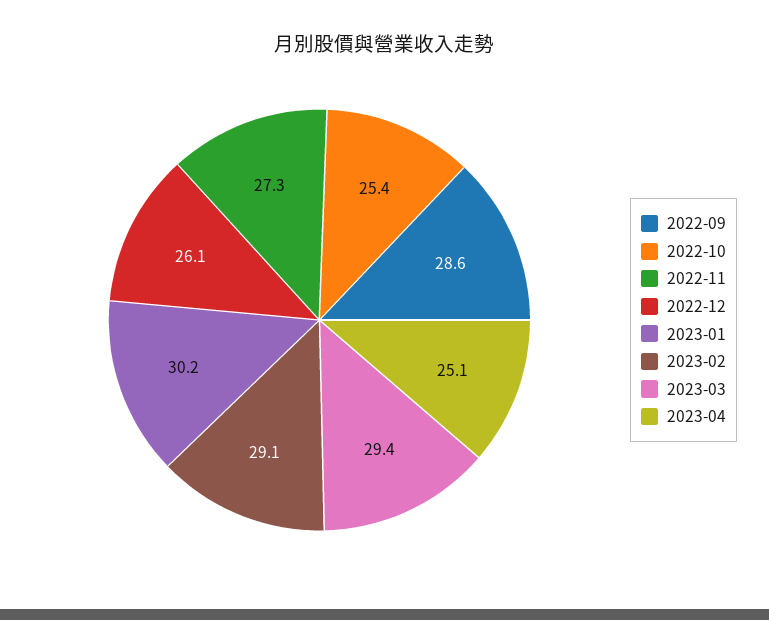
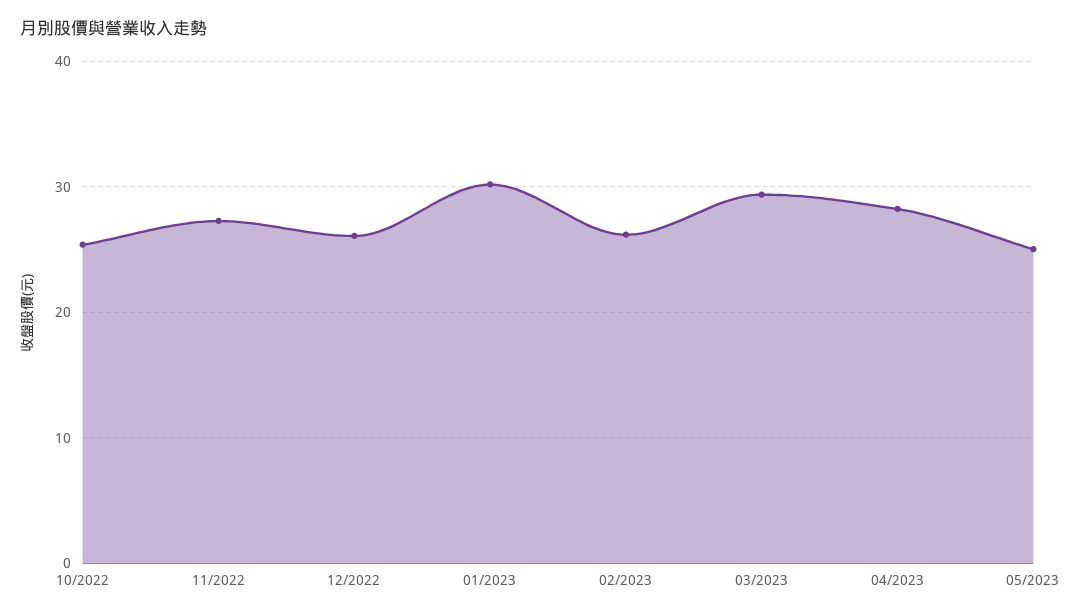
2022-09: 28.6 -> none
2023-02: 29.1 -> 26
2023-04: 25.1 -> 28
05/2023: none -> 25

